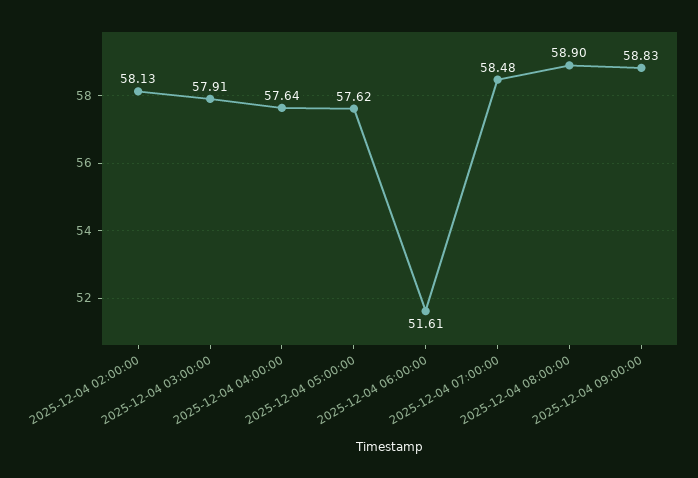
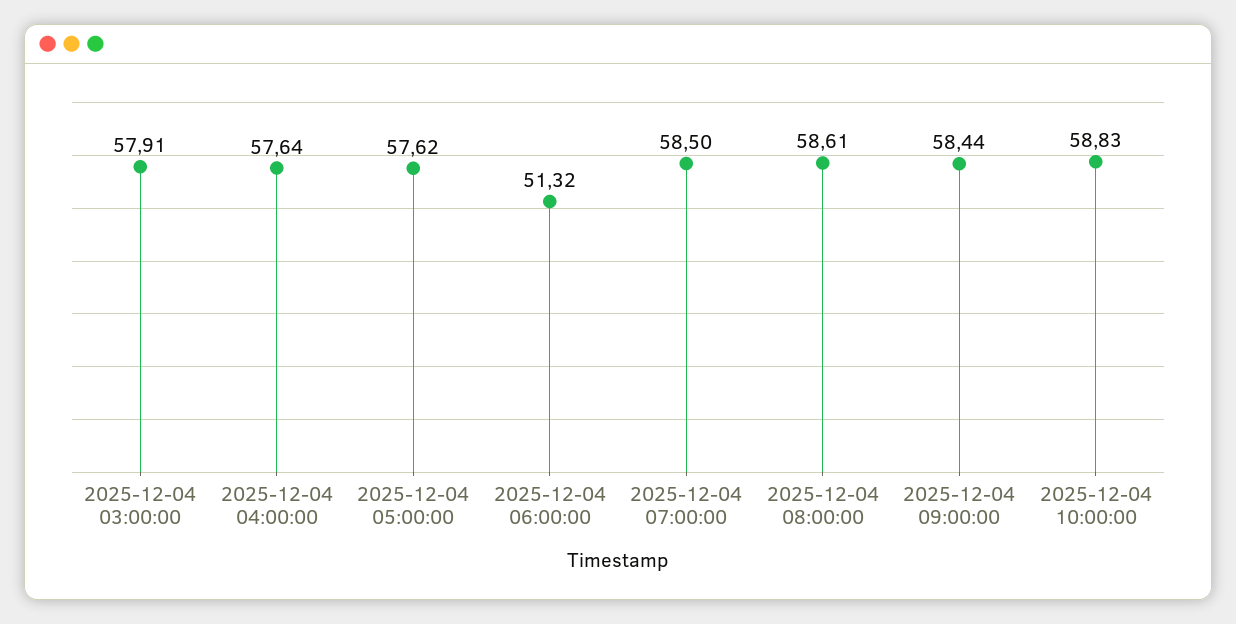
2025-12-04 02:00:00: 58.13 -> none
2025-12-04 06:00:00: 51.61 -> 51.32
2025-12-04 07:00:00: 58.48 -> 58.5
2025-12-04 08:00:00: 58.9 -> 58.61
2025-12-04 09:00:00: 58.83 -> 58.44
2025-12-04 10:00:00: none -> 58.83

